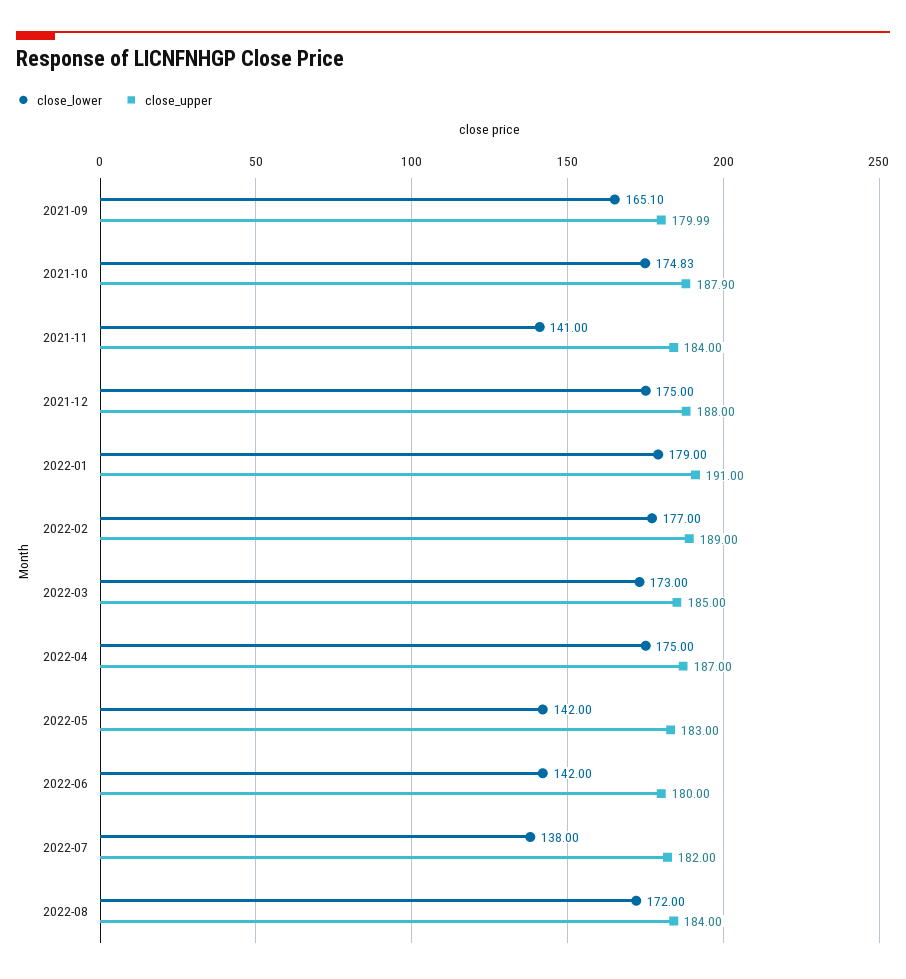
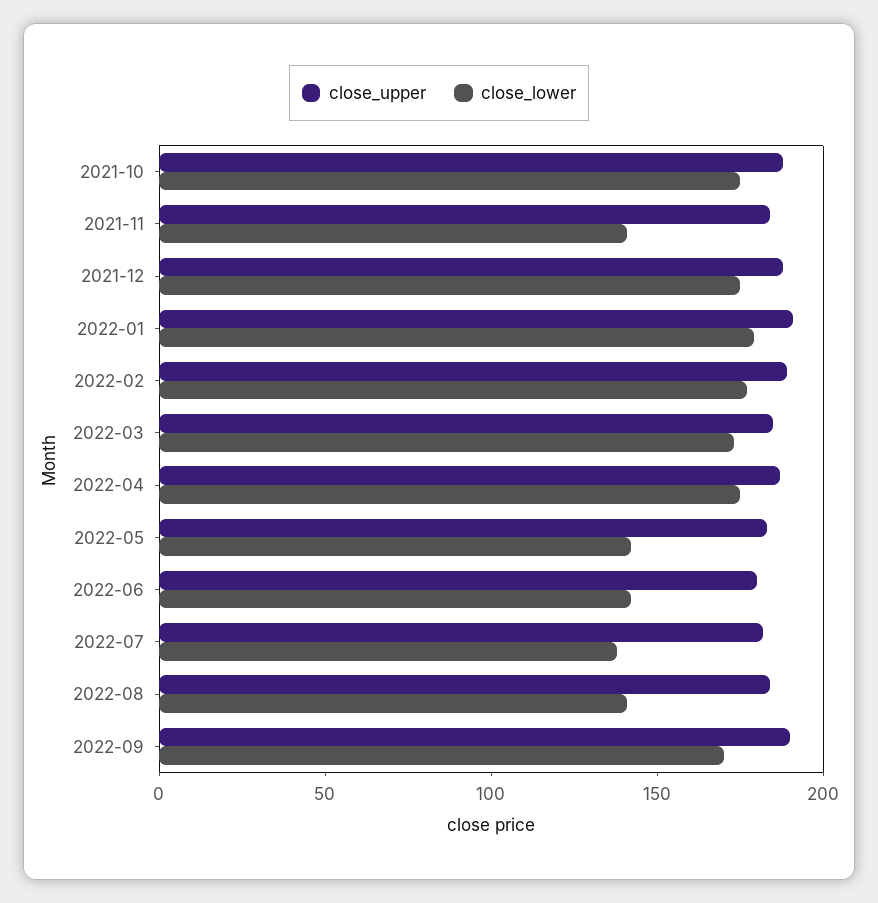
close_lower, 2021-09: 165.1 -> none
close_upper, 2021-09: 179.99 -> none
close_lower, 2022-08: 172 -> 140
close_upper, 2022-09: none -> 190
close_lower, 2022-09: none -> 170

